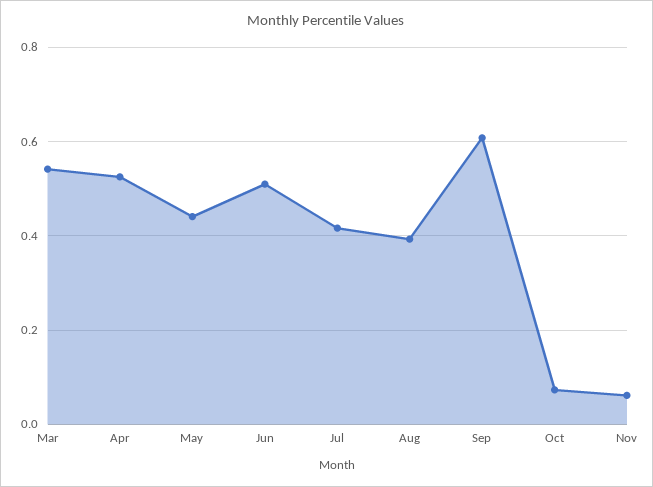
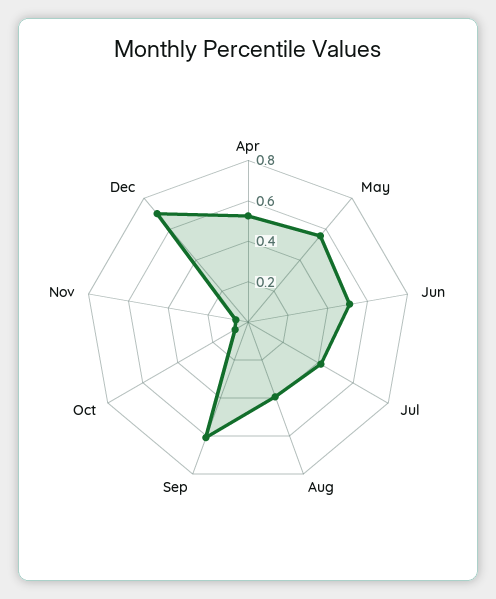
Mar: 0.54 -> none
May: 0.44 -> 0.55
Dec: none -> 0.7

